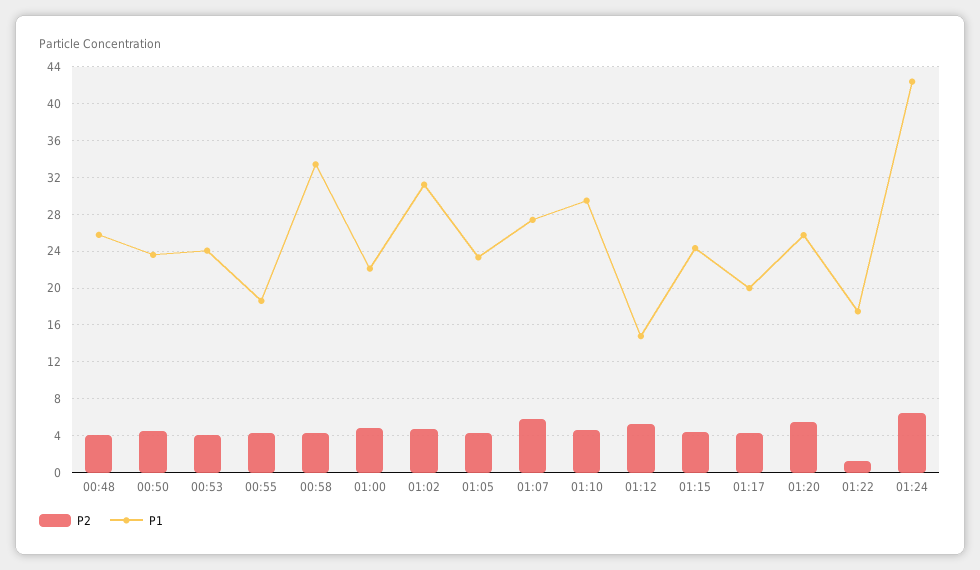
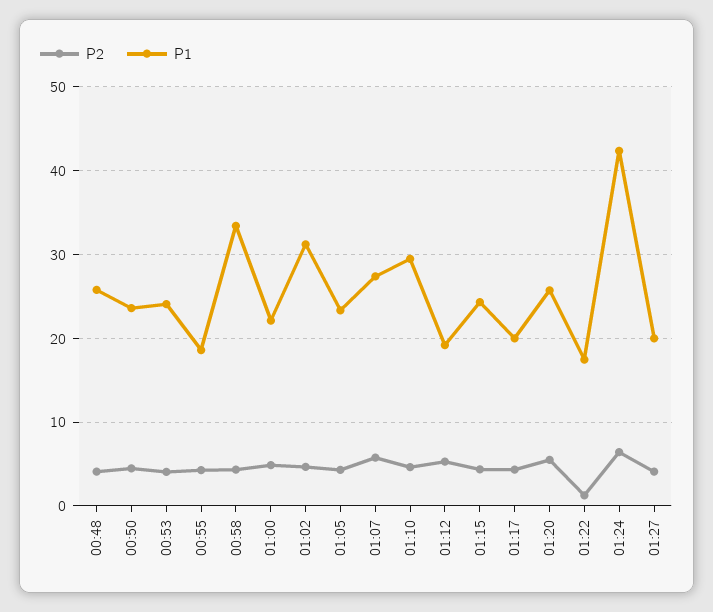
P1, 01:12: 15 -> 19
P2, 01:27: none -> 4
P1, 01:27: none -> 20

